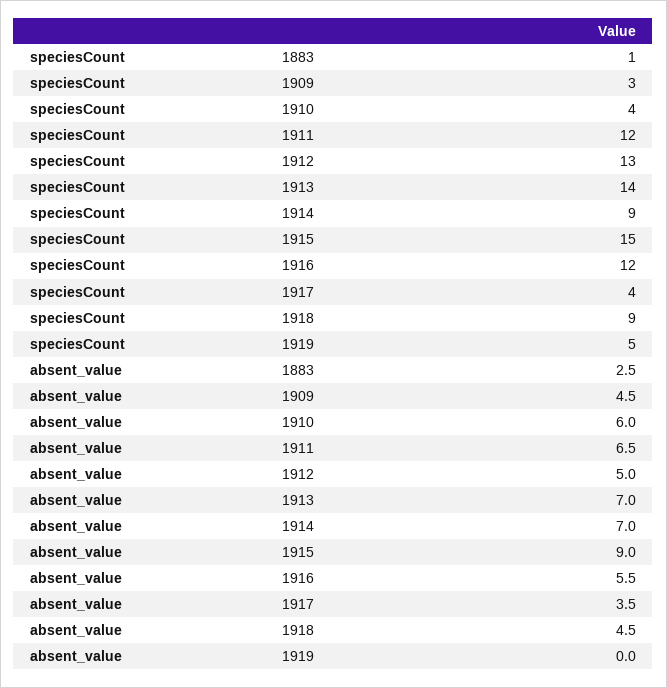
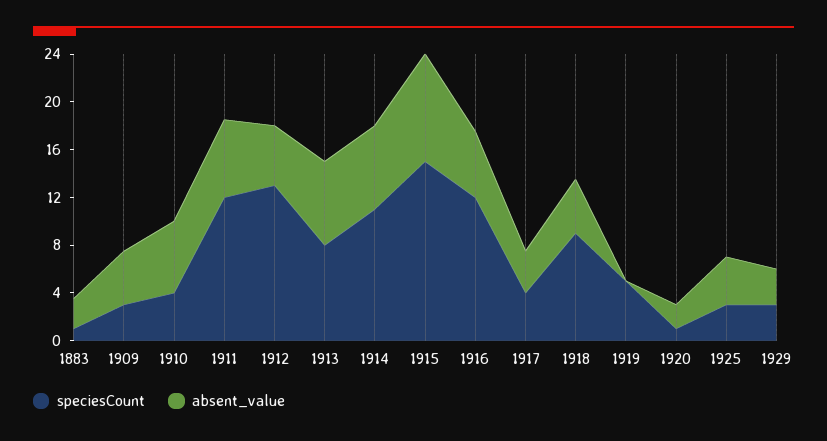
speciesCount, 1913: 14 -> 8
speciesCount, 1914: 9 -> 11
speciesCount, 1920: none -> 1
absent_value, 1920: none -> 2
speciesCount, 1925: none -> 3
absent_value, 1925: none -> 4
speciesCount, 1929: none -> 3
absent_value, 1929: none -> 3

